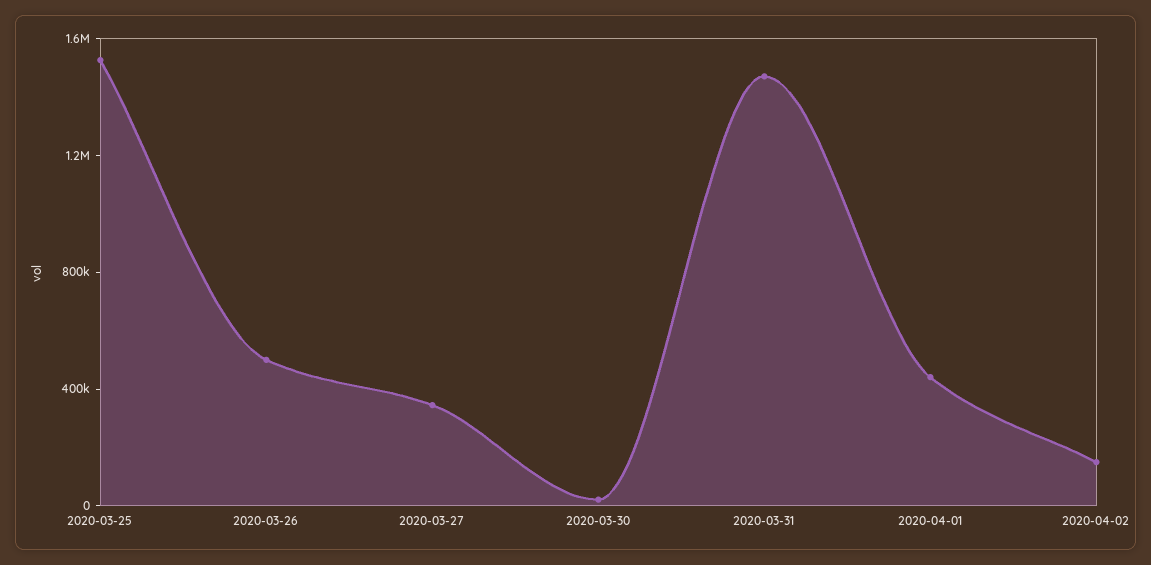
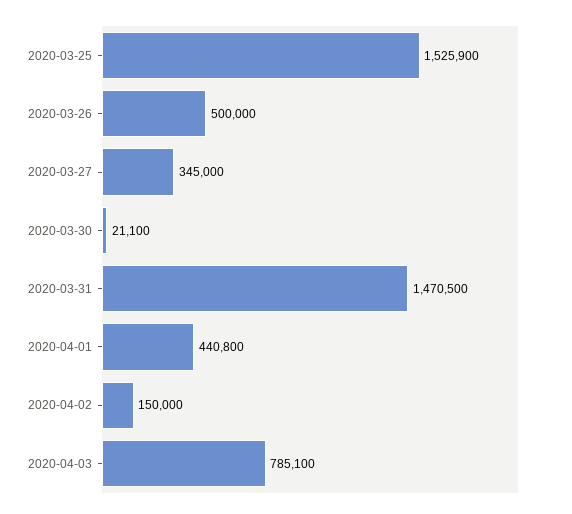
2020-04-03: none -> 785100

